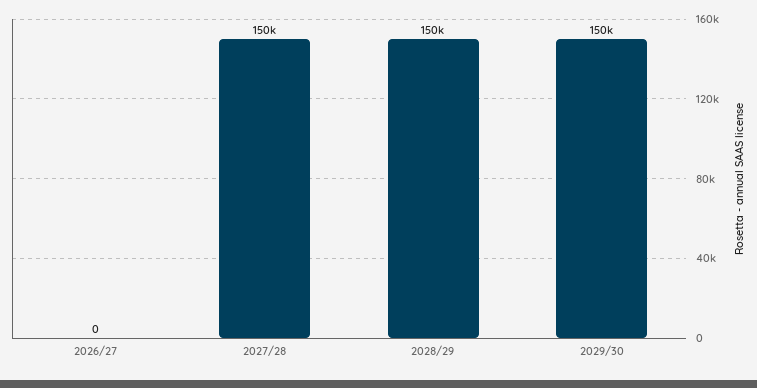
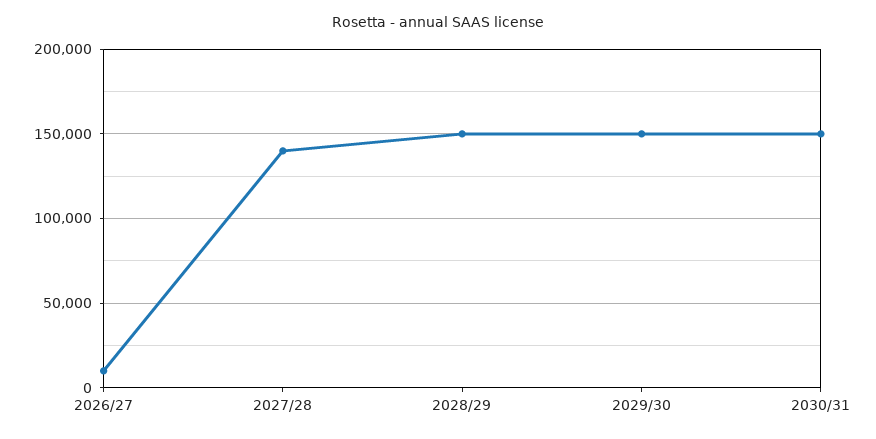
2026/27: 0 -> 10000
2027/28: 150000 -> 140000
2030/31: none -> 150000

